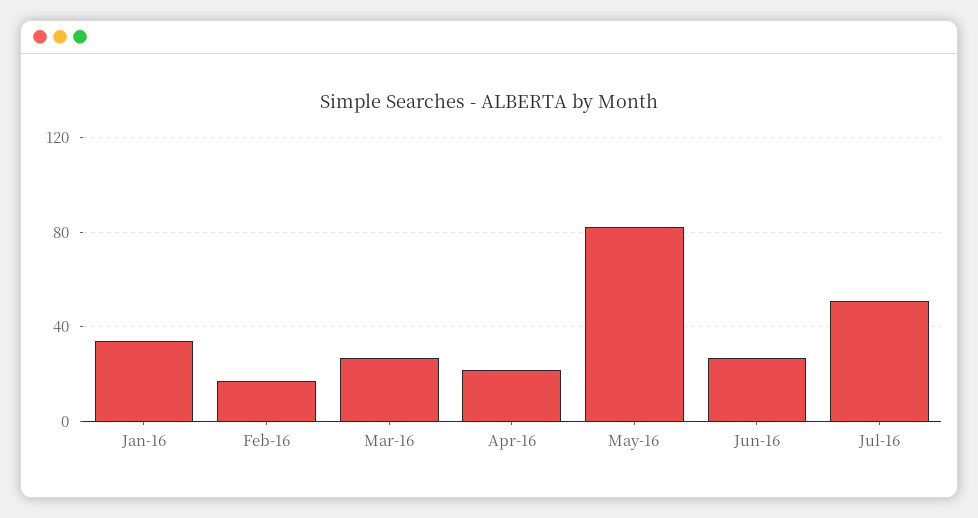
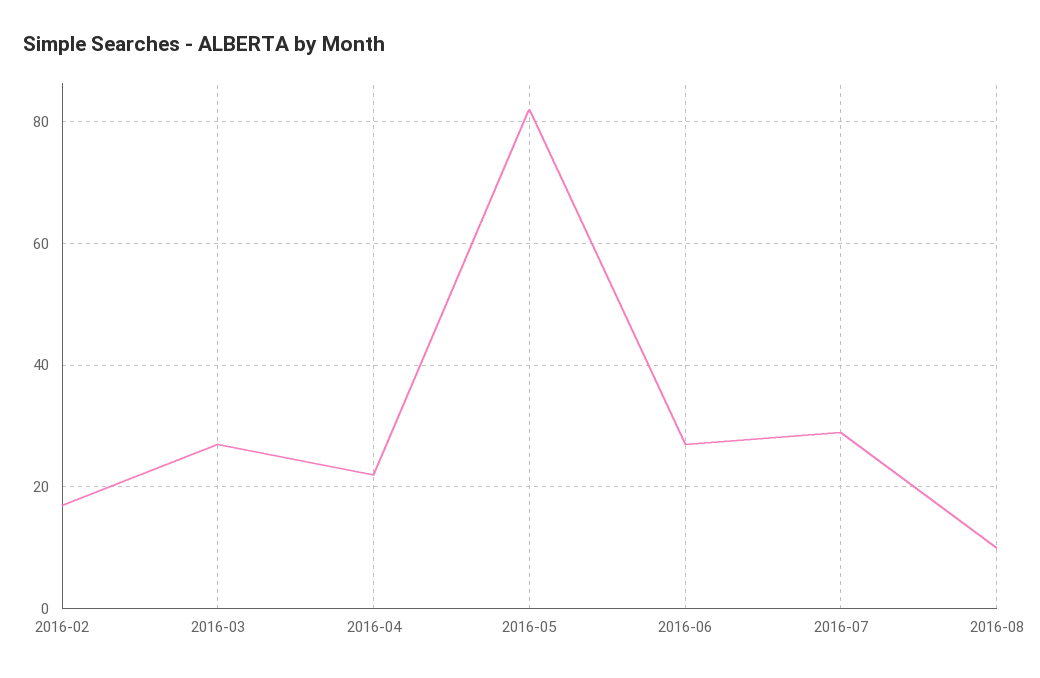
Jan-16: 35 -> none
Jul-16: 50 -> 30
2016-08: none -> 10

